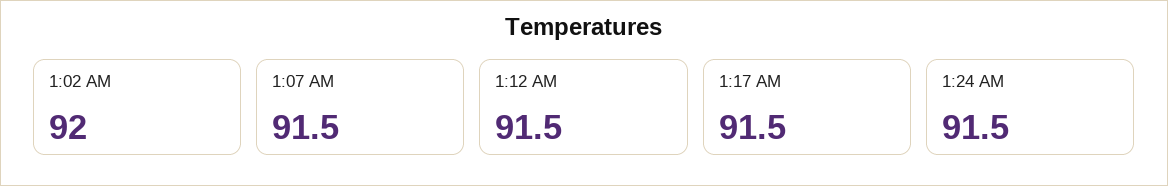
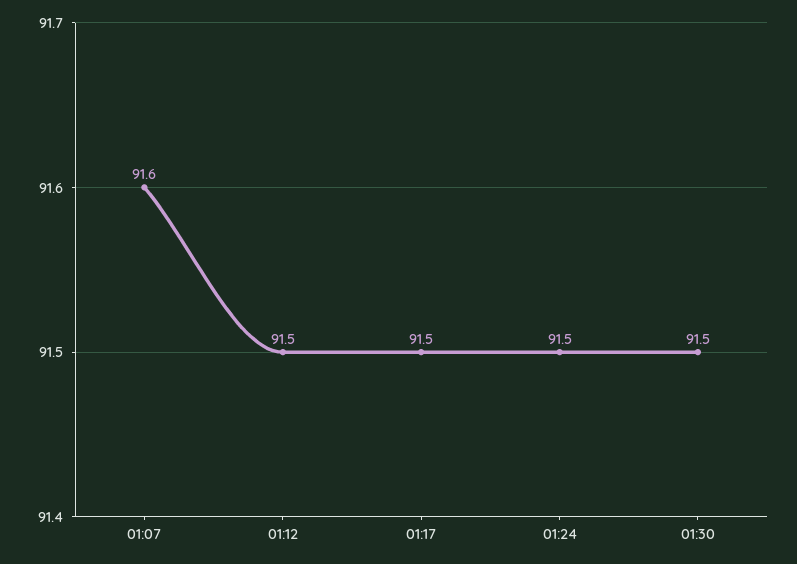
1:02 AM: 92 -> none
1:07 AM: 91.5 -> 91.6
01:30: none -> 91.5

